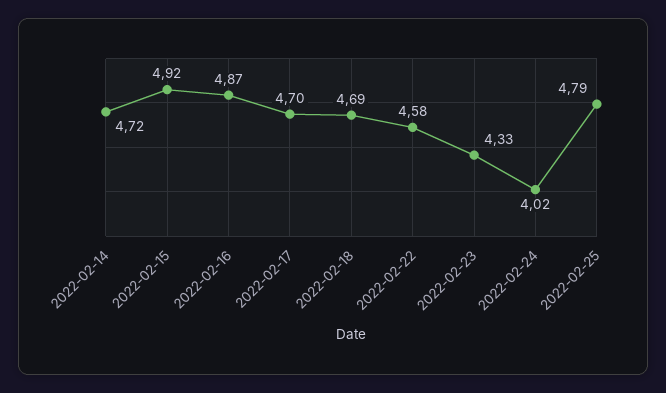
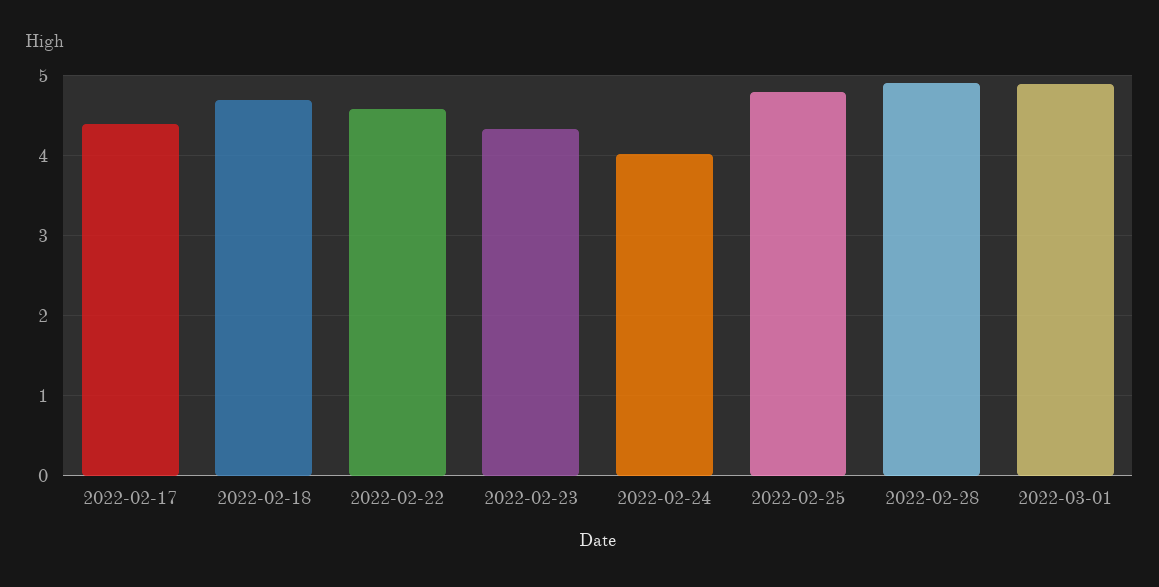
2022-02-14: 4.72 -> none
2022-02-15: 4.92 -> none
2022-02-16: 4.87 -> none
2022-02-17: 4.7 -> 4.4
2022-02-28: none -> 4.9
2022-03-01: none -> 4.9

